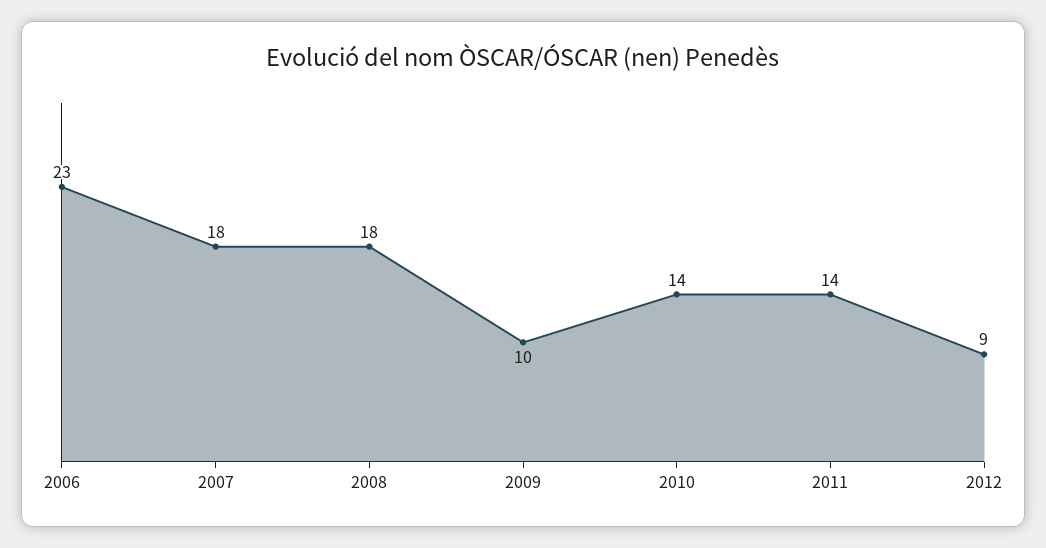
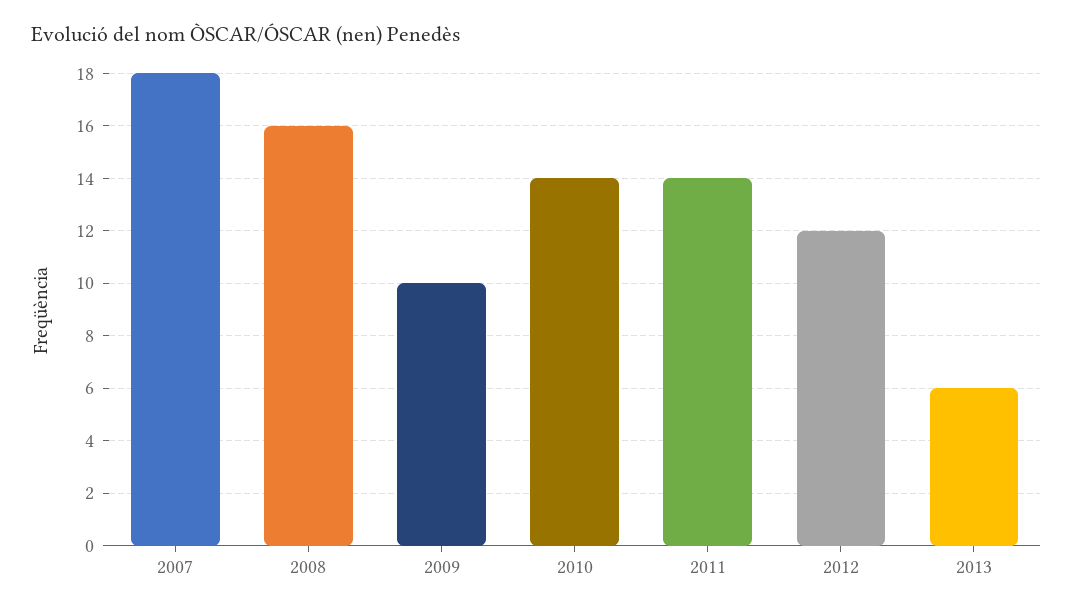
2006: 23 -> none
2008: 18 -> 16
2012: 9 -> 12
2013: none -> 6

